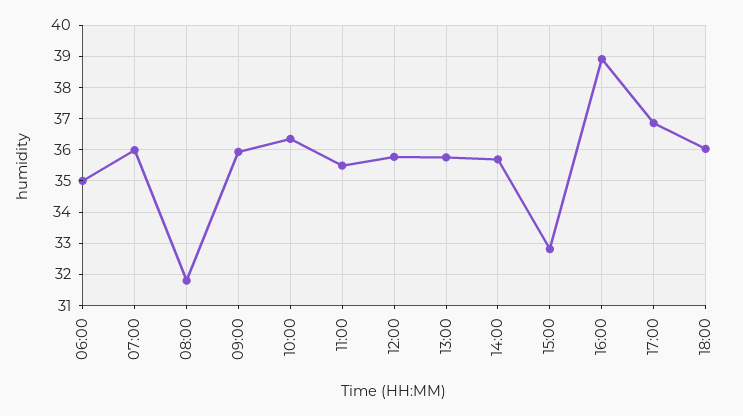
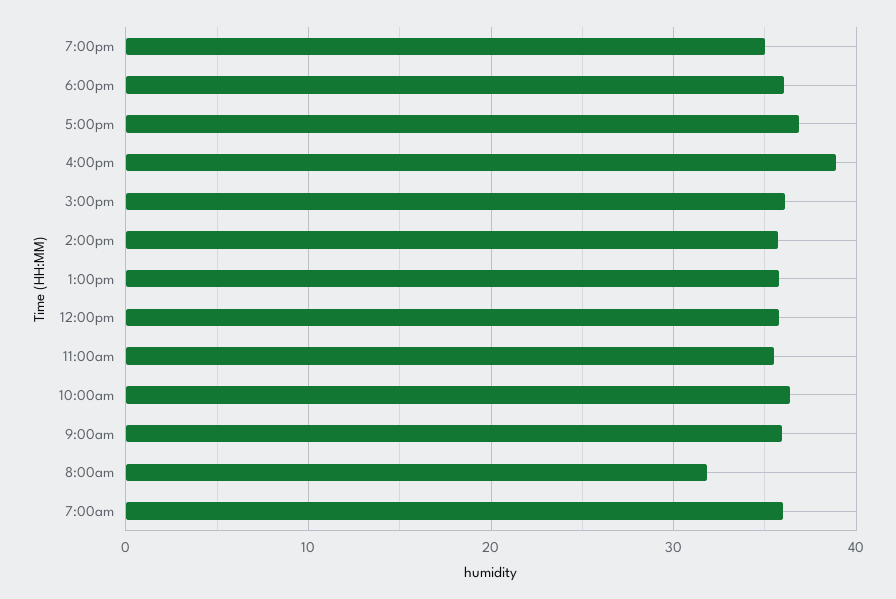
06:00: 35 -> none
15:00: 32.8 -> 36
7:00pm: none -> 35

